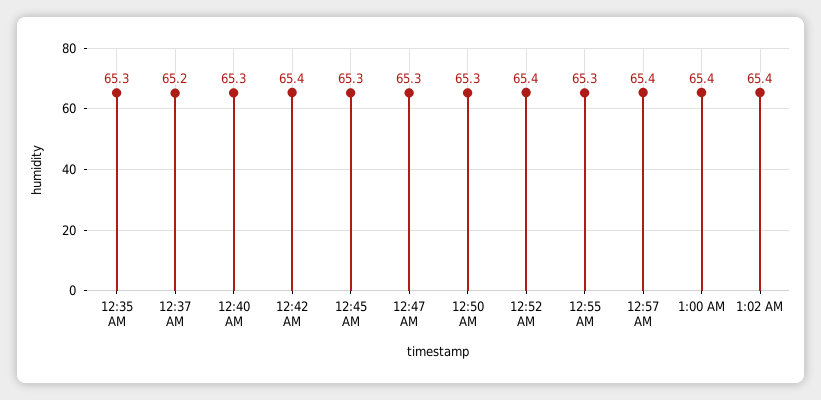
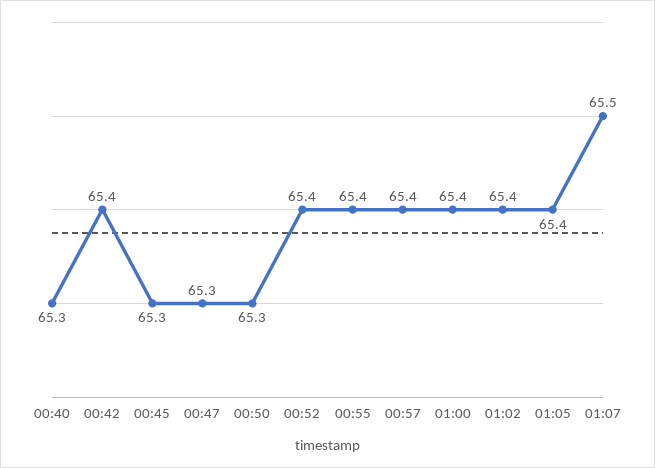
12:35 AM: 65.3 -> none
12:37 AM: 65.2 -> none
12:55 AM: 65.3 -> 65.4
01:05: none -> 65.4
01:07: none -> 65.5

